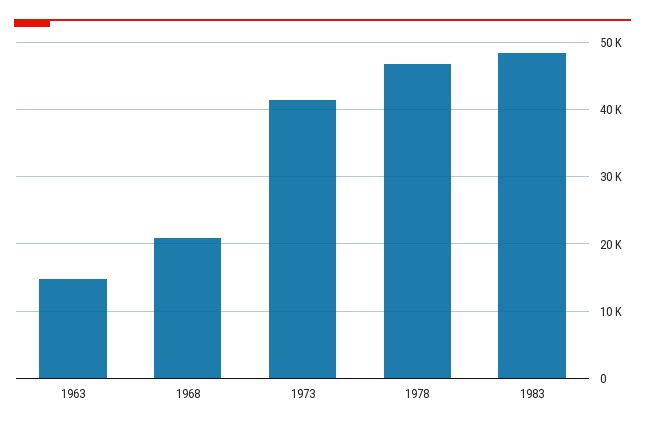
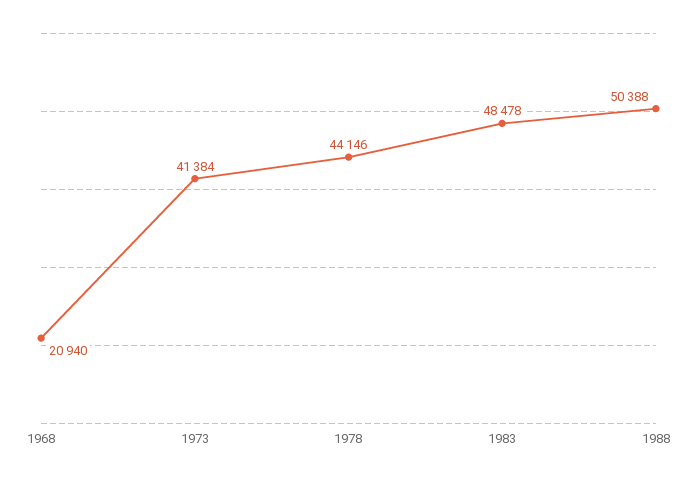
1963: 15000 -> none
1978: 47000 -> 44146
1988: none -> 50388

